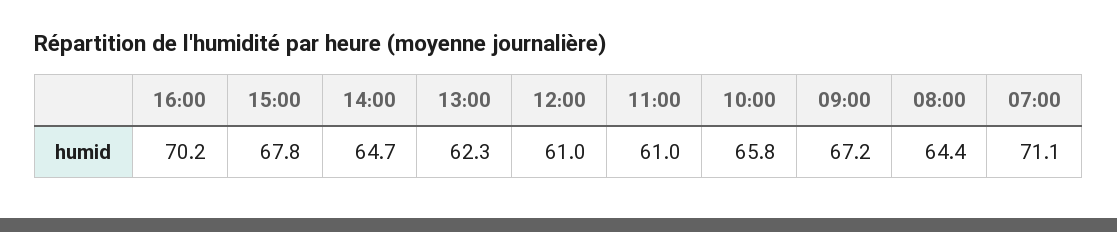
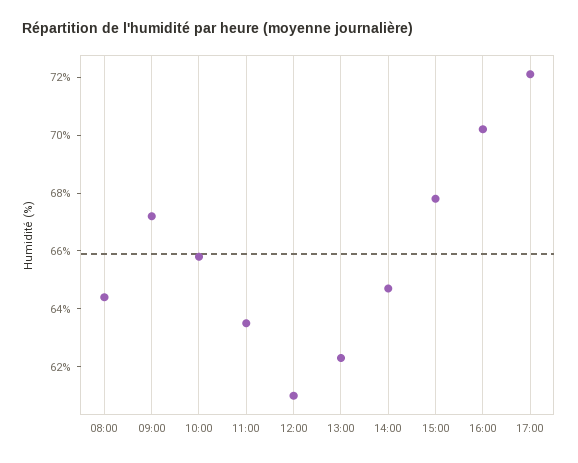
11:00: 61 -> 63.5
07:00: 71.1 -> none
17:00: none -> 72

